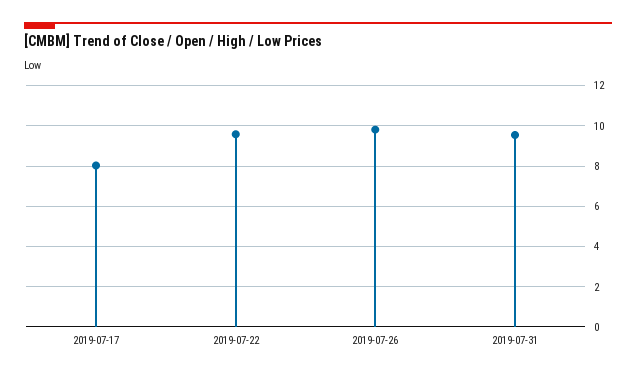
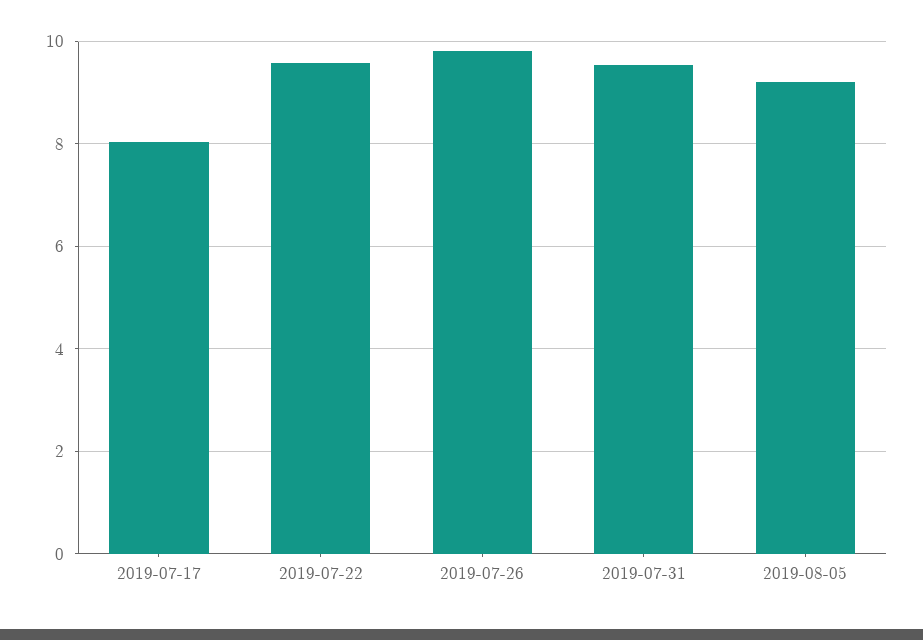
2019-08-05: none -> 9.2

